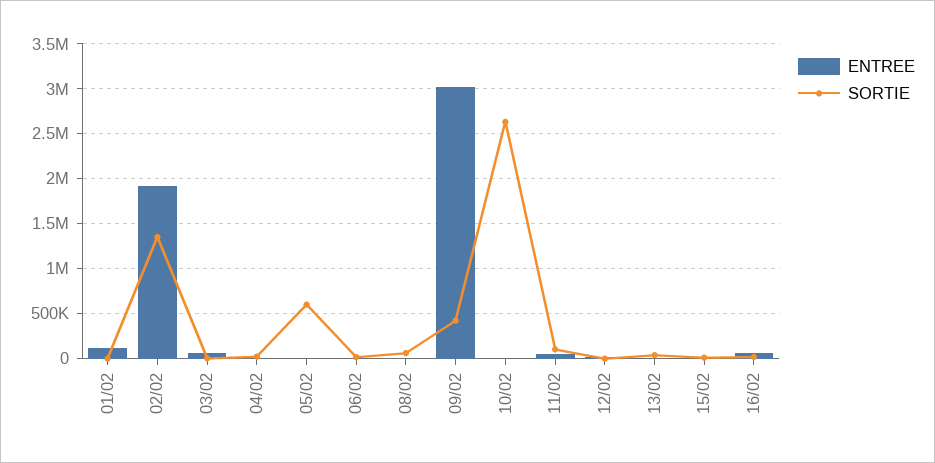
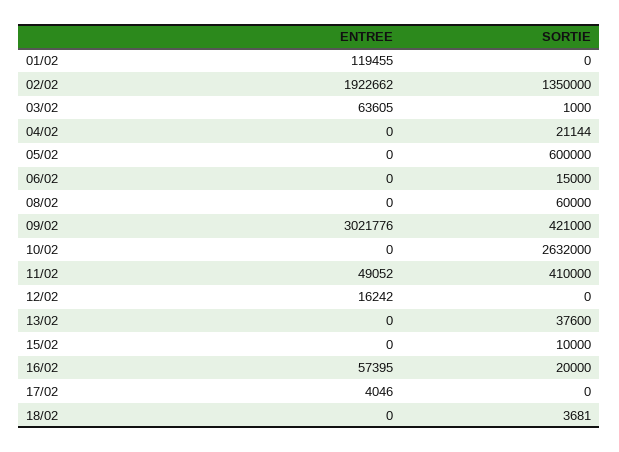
SORTIE, 11/02: 100000 -> 410000
ENTREE, 17/02: none -> 4046
SORTIE, 17/02: none -> 0
ENTREE, 18/02: none -> 0
SORTIE, 18/02: none -> 3681

